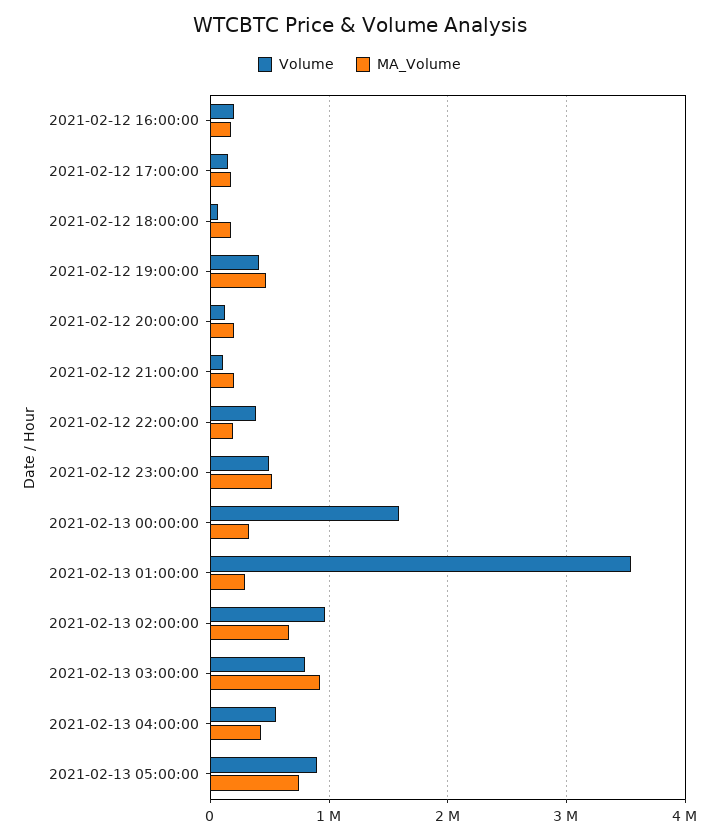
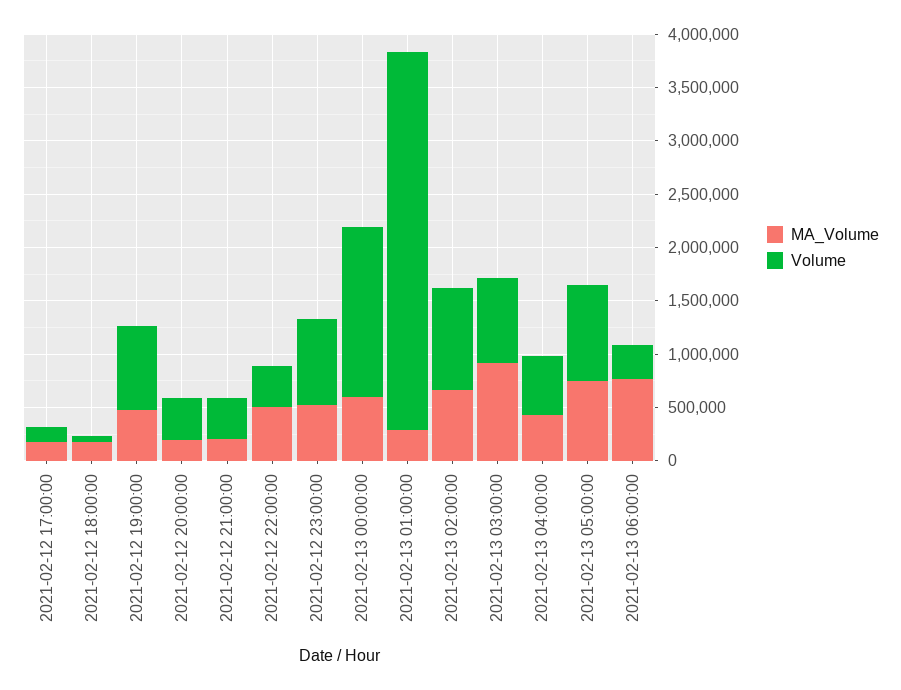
Volume, 2021-02-12 16:00:00: 200000 -> none
MA_Volume, 2021-02-12 16:00:00: 200000 -> none
Volume, 2021-02-12 19:00:00: 400000 -> 800000
Volume, 2021-02-12 20:00:00: 100000 -> 400000
Volume, 2021-02-12 21:00:00: 100000 -> 400000
MA_Volume, 2021-02-12 22:00:00: 200000 -> 500000
Volume, 2021-02-12 23:00:00: 500000 -> 800000
MA_Volume, 2021-02-13 00:00:00: 300000 -> 600000
MA_Volume, 2021-02-13 06:00:00: none -> 800000
Volume, 2021-02-13 06:00:00: none -> 300000

